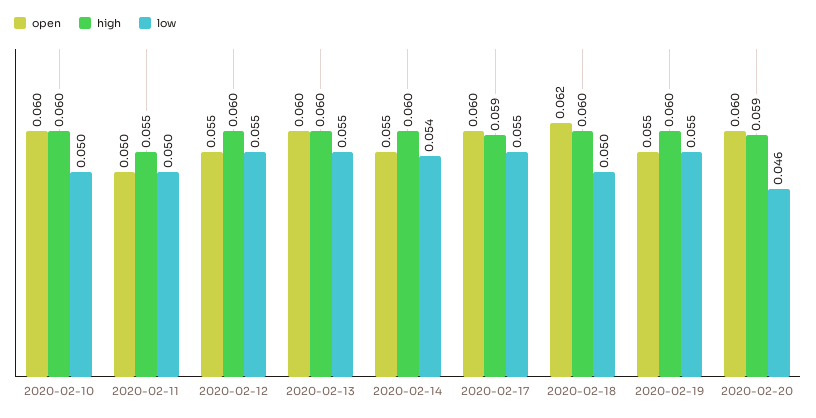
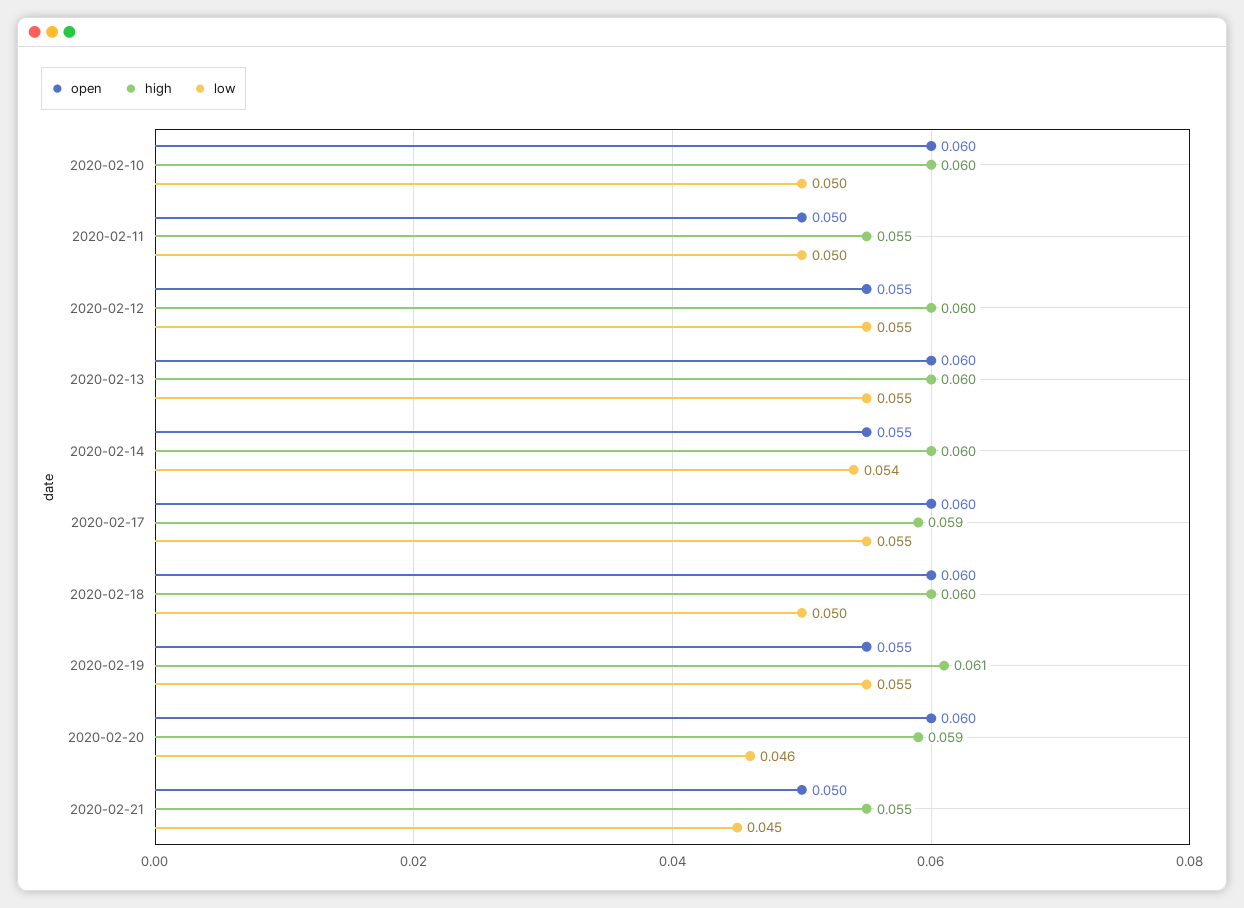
open, 2020-02-18: 0.062 -> 0.06
high, 2020-02-19: 0.06 -> 0.061
open, 2020-02-21: none -> 0.05
high, 2020-02-21: none -> 0.055
low, 2020-02-21: none -> 0.045

